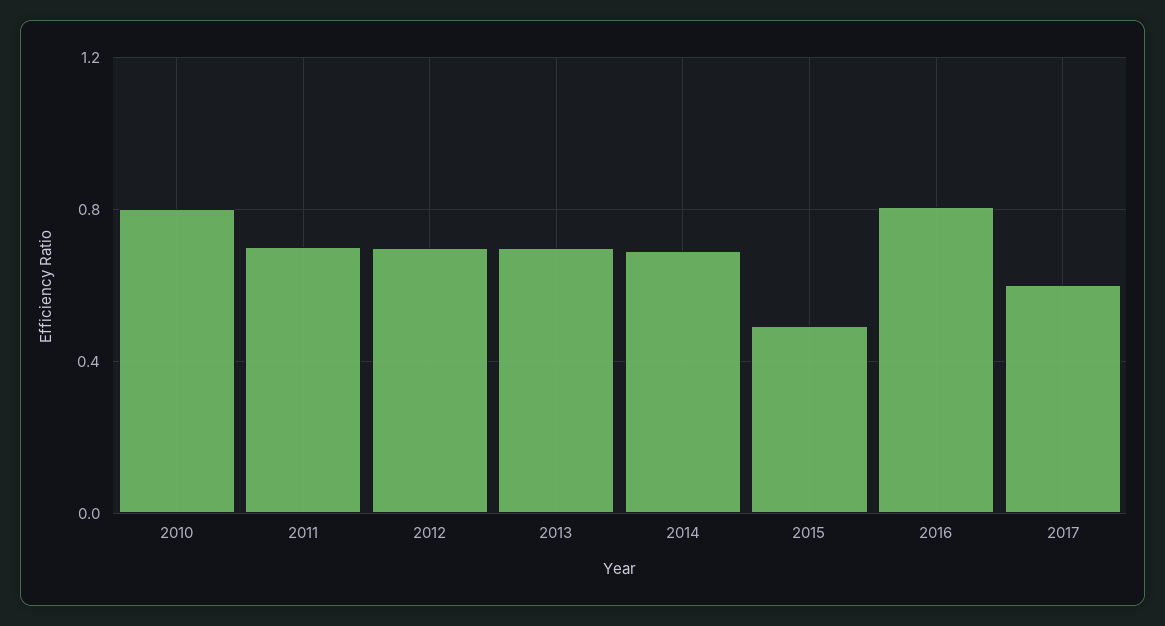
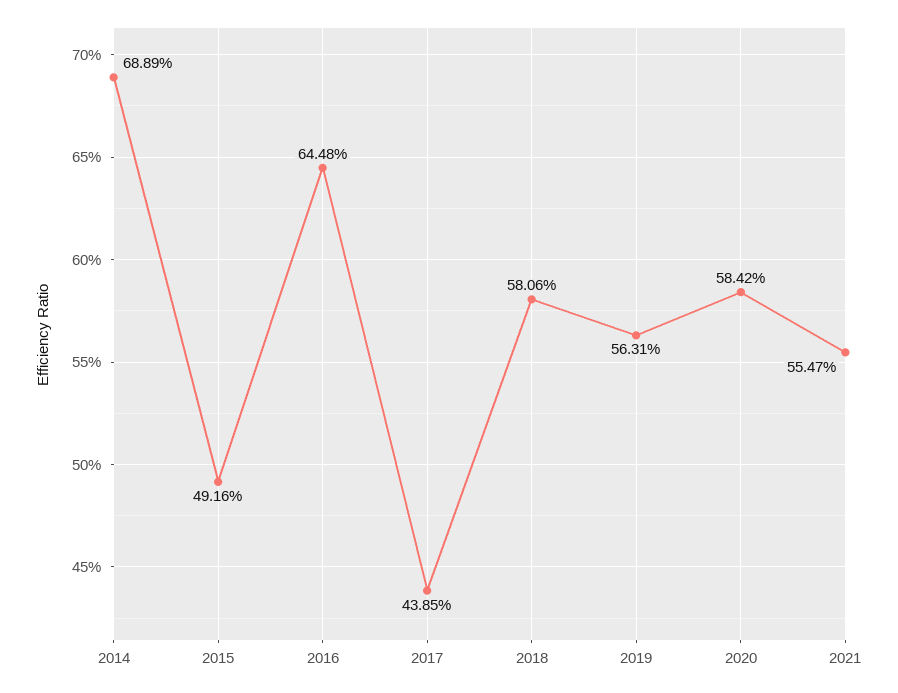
2010: 0.8 -> none
2011: 0.7 -> none
2012: 0.7 -> none
2013: 0.7 -> none
2016: 0.8 -> 0.6448
2017: 0.6 -> 0.4385
2018: none -> 0.5806
2019: none -> 0.5631
2020: none -> 0.5842
2021: none -> 0.5547

